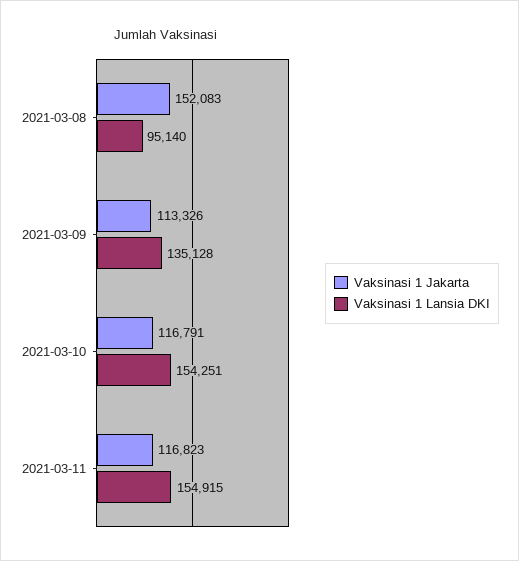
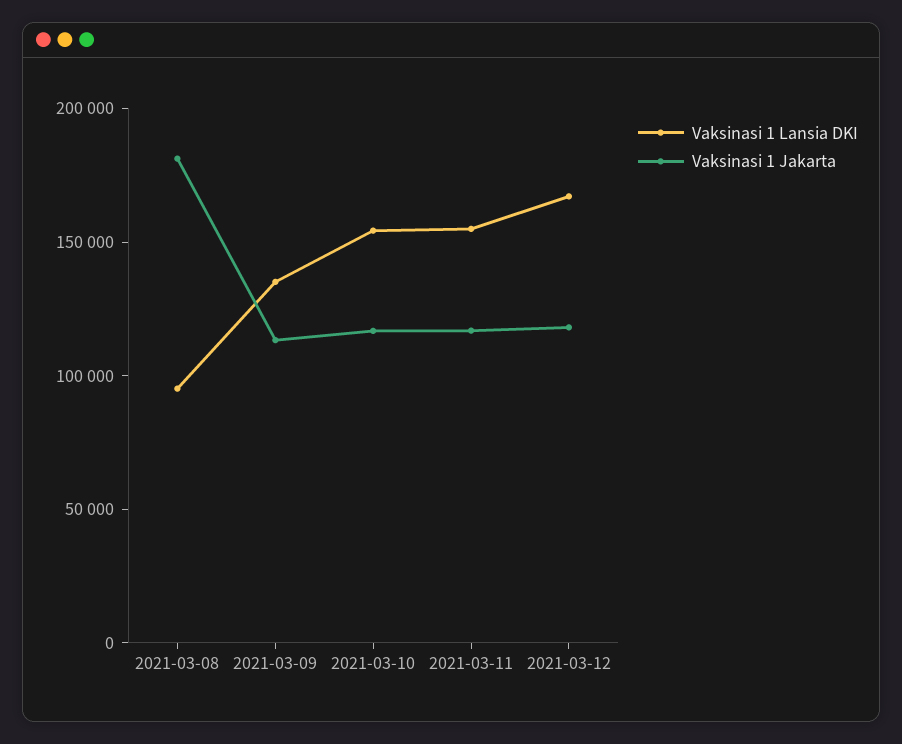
Vaksinasi 1 Jakarta, 2021-03-08: 152083 -> 180000
Vaksinasi 1 Lansia DKI, 2021-03-12: none -> 170000
Vaksinasi 1 Jakarta, 2021-03-12: none -> 120000

